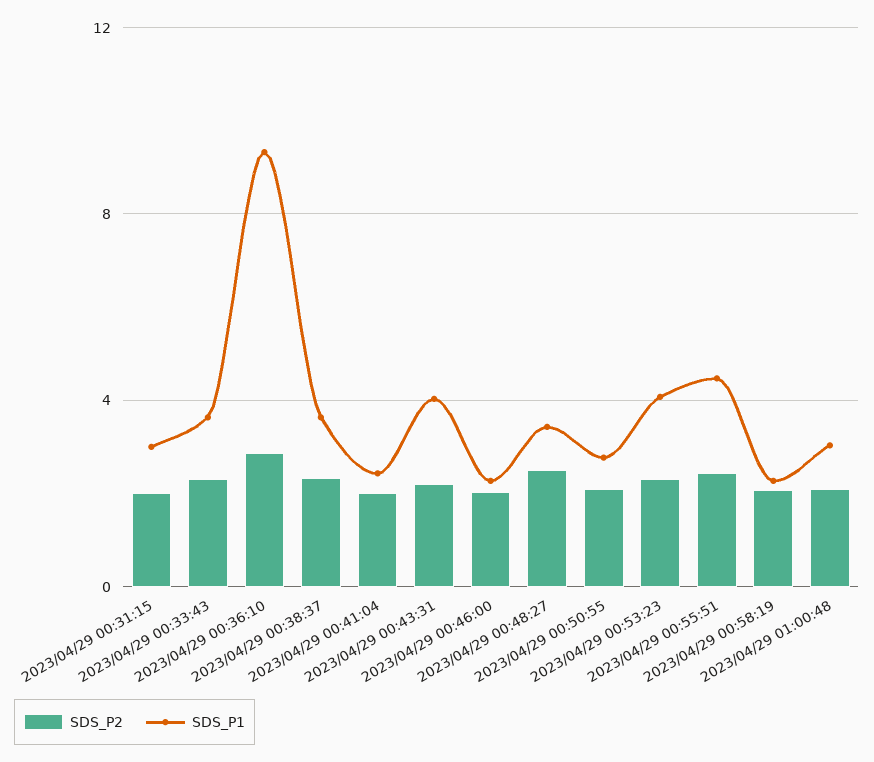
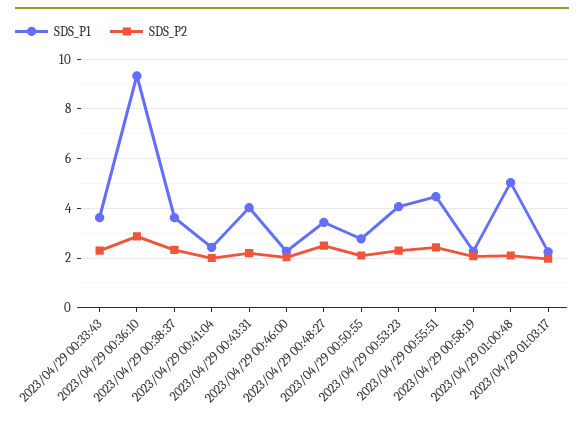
SDS_P2, 2023/04/29 00:31:15: 2 -> none
SDS_P1, 2023/04/29 00:31:15: 3 -> none
SDS_P1, 2023/04/29 01:00:48: 3 -> 5
SDS_P1, 2023/04/29 01:03:17: none -> 2.25
SDS_P2, 2023/04/29 01:03:17: none -> 2

